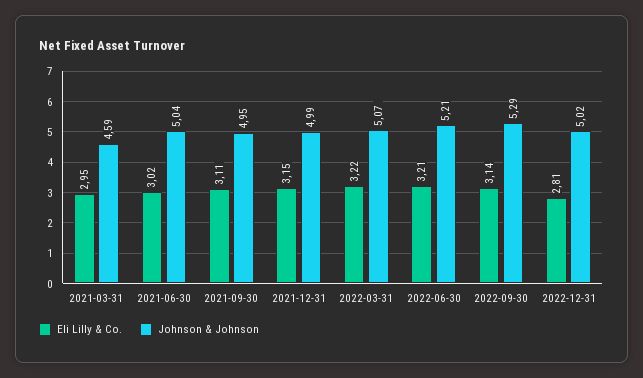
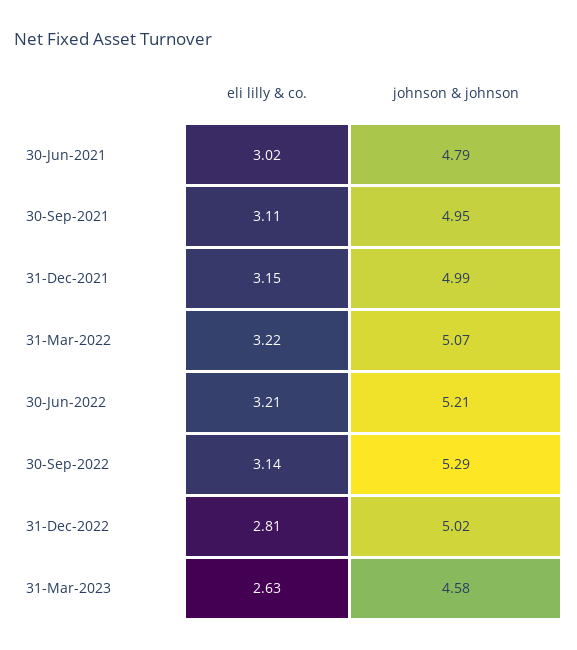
Eli Lilly & Co., 2021-03-31: 2.95 -> none
Johnson & Johnson, 2021-03-31: 4.59 -> none
Johnson & Johnson, 2021-06-30: 5.04 -> 4.79
Eli Lilly & Co., 31-Mar-2023: none -> 2.63
Johnson & Johnson, 31-Mar-2023: none -> 4.58

